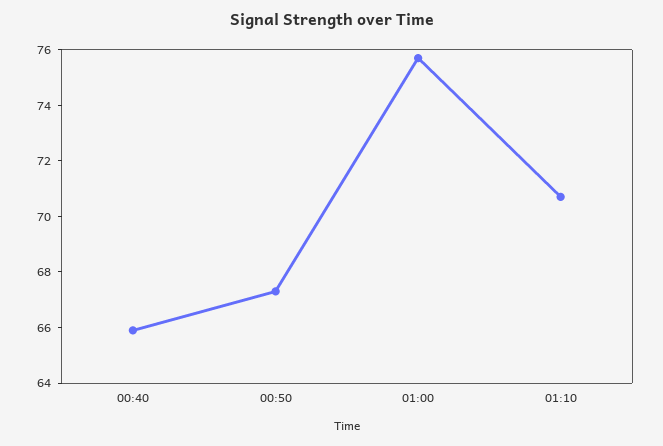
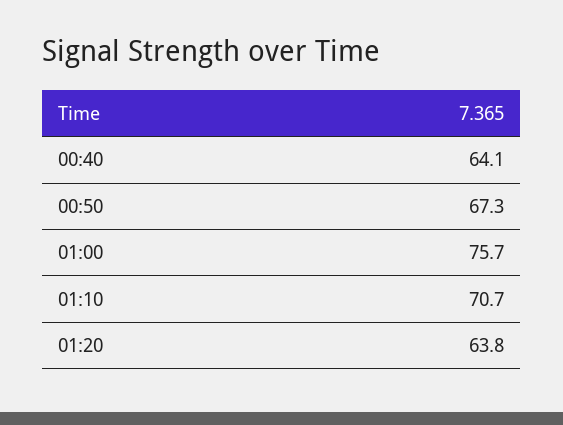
00:40: 66 -> 64.1
01:20: none -> 63.8

